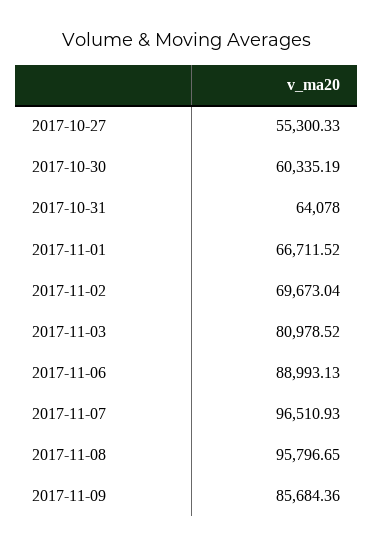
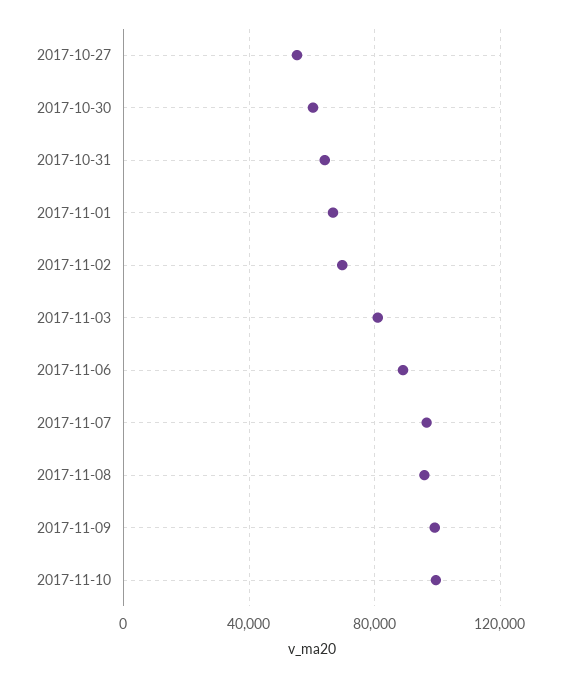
2017-11-09: 85684.36 -> 100000
2017-11-10: none -> 100000

